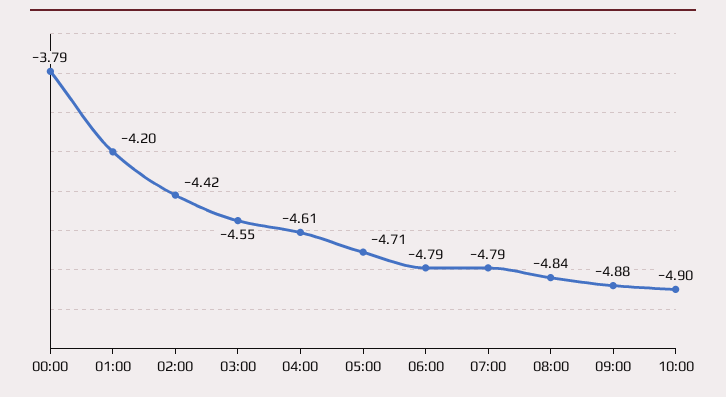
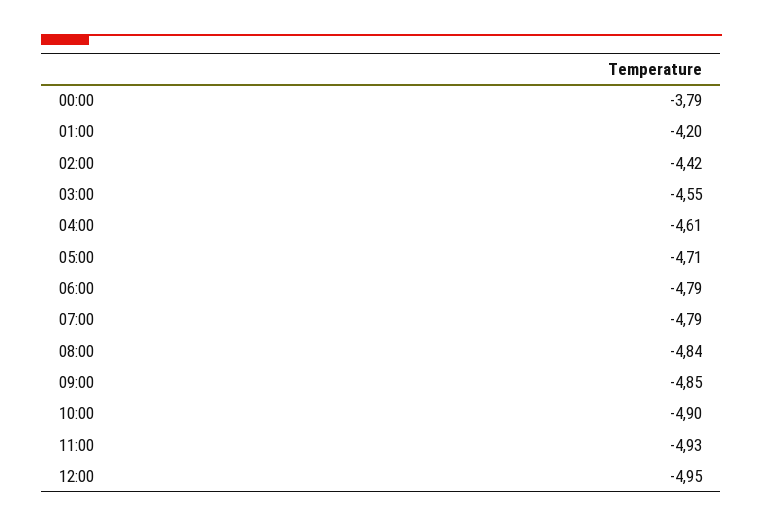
09:00: -4.88 -> -4.85
11:00: none -> -4.93
12:00: none -> -4.95

